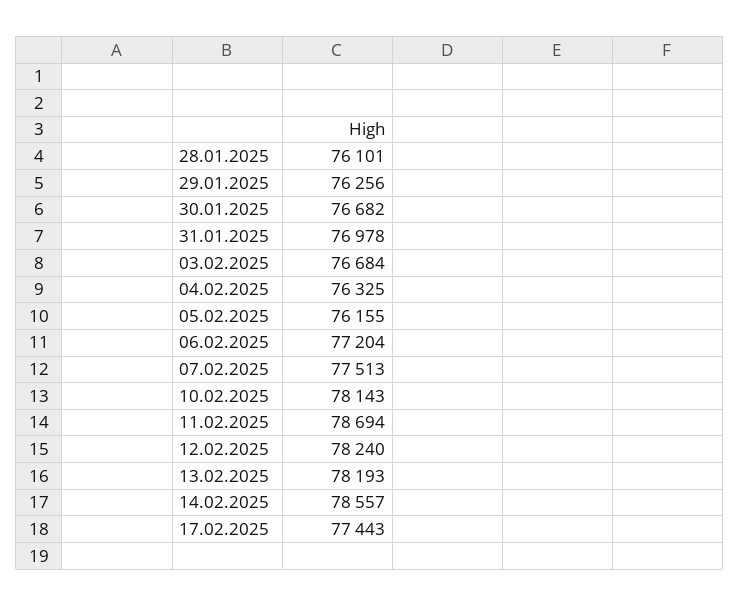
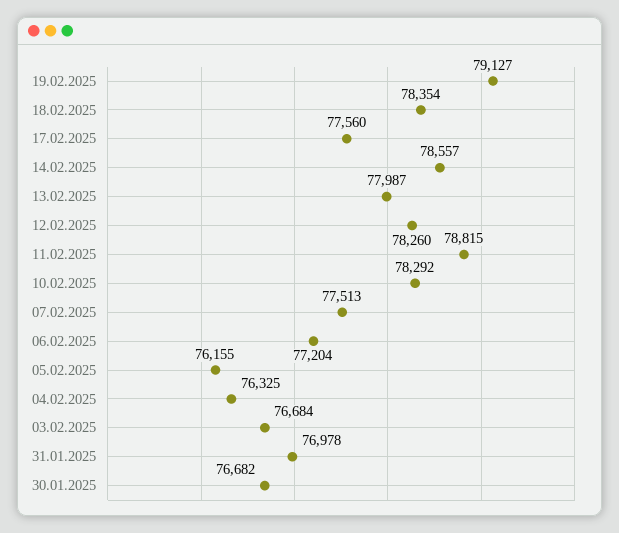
28.01.2025: 76101 -> none
29.01.2025: 76256 -> none
10.02.2025: 78143 -> 78292
11.02.2025: 78694 -> 78815
12.02.2025: 78240 -> 78260
13.02.2025: 78193 -> 77987
17.02.2025: 77443 -> 77560
19.02.2025: none -> 79127
18.02.2025: none -> 78354

